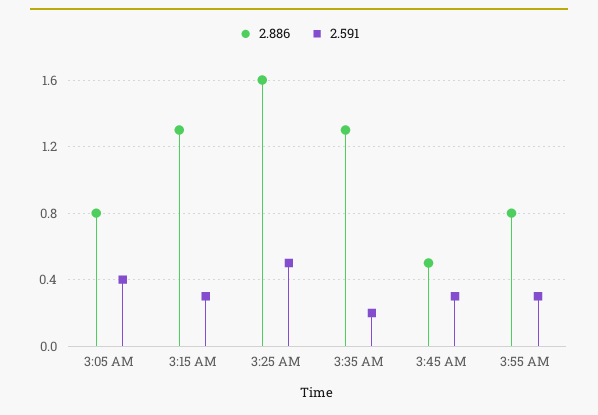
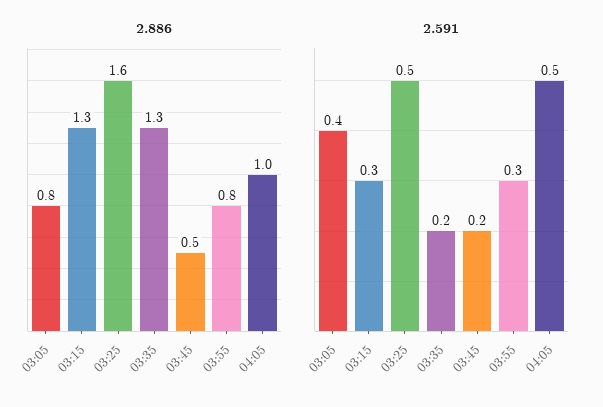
2.591, 3:45 AM: 0.3 -> 0.2
2.886, 04:05: none -> 1
2.591, 04:05: none -> 0.5

